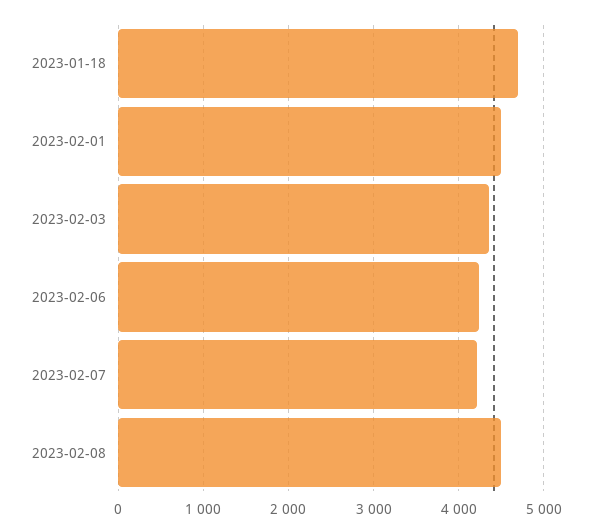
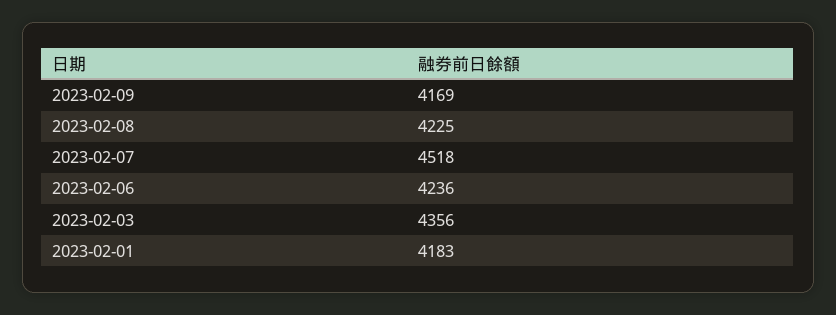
2023-01-18: 4700 -> none
2023-02-01: 4500 -> 4183
2023-02-07: 4200 -> 4518
2023-02-08: 4500 -> 4225
2023-02-09: none -> 4169

